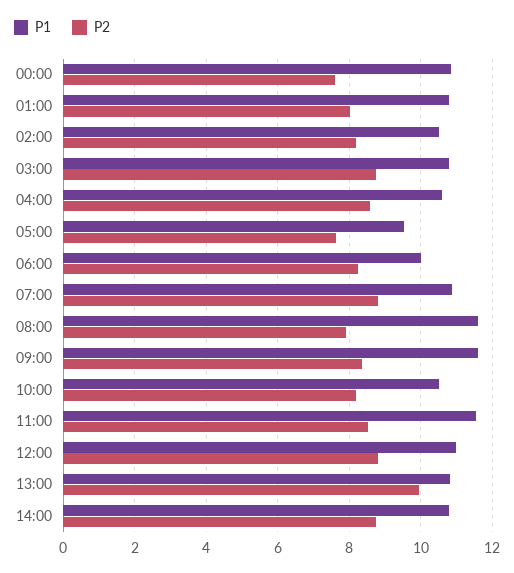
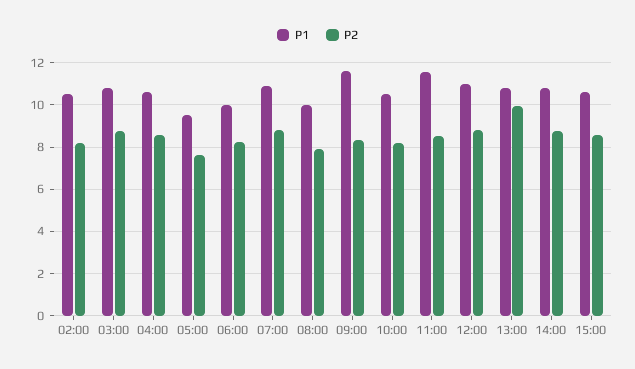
P1, 00:00: 10.8 -> none
P2, 00:00: 7.6 -> none
P1, 01:00: 10.8 -> none
P2, 01:00: 8 -> none
P1, 08:00: 11.6 -> 10
P1, 15:00: none -> 10.5
P2, 15:00: none -> 8.5

